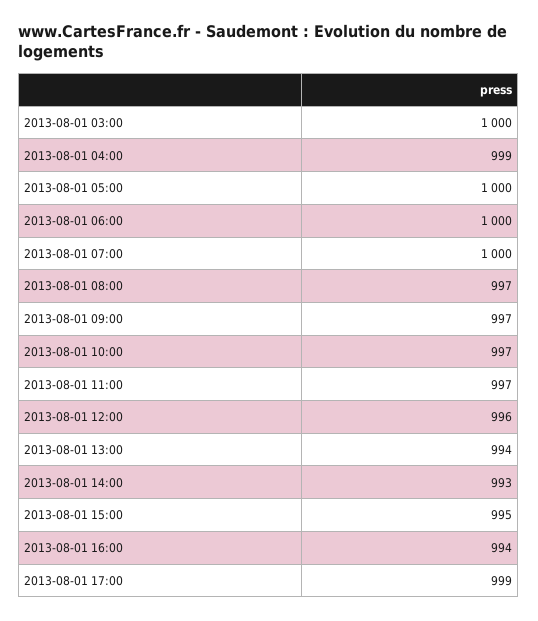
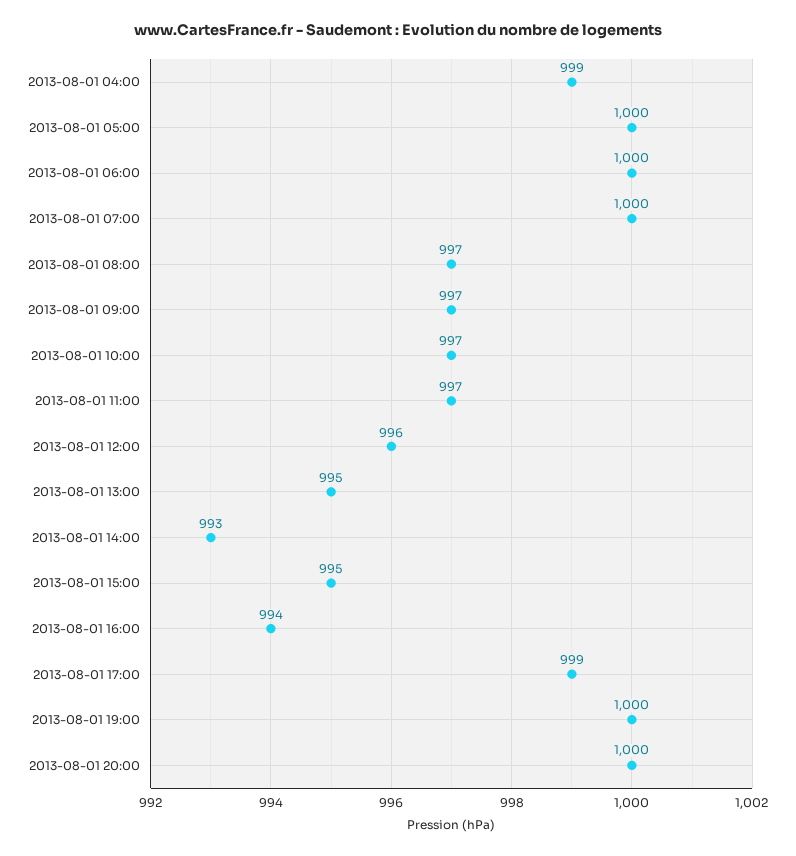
2013-08-01 03:00: 1000 -> none
2013-08-01 13:00: 994 -> 995
2013-08-01 19:00: none -> 1000
2013-08-01 20:00: none -> 1000

